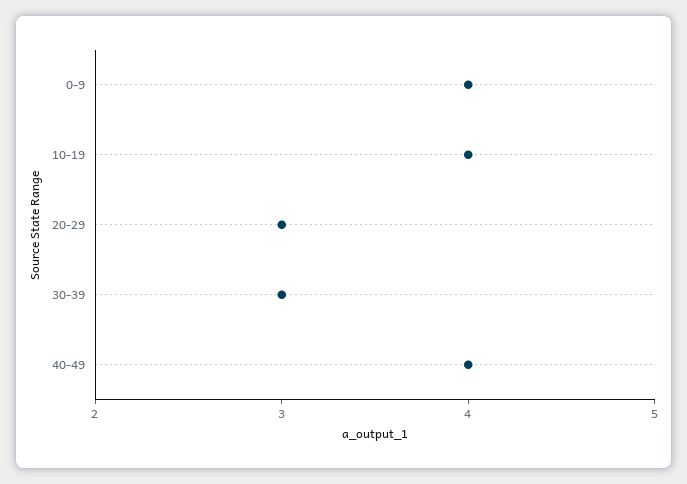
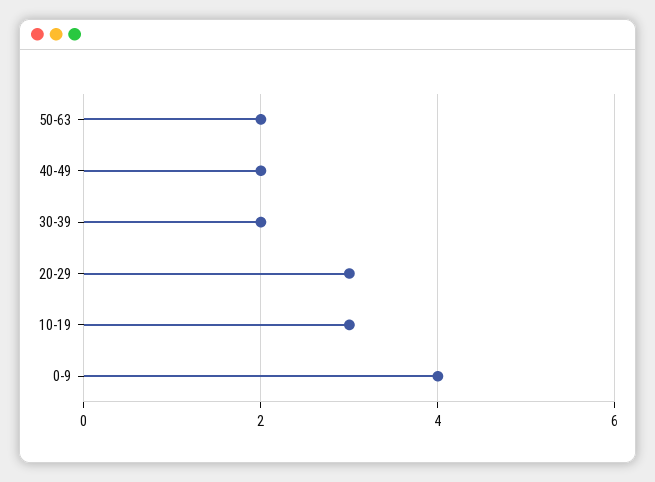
10-19: 4 -> 3
30-39: 3 -> 2
40-49: 4 -> 2
50-63: none -> 2

